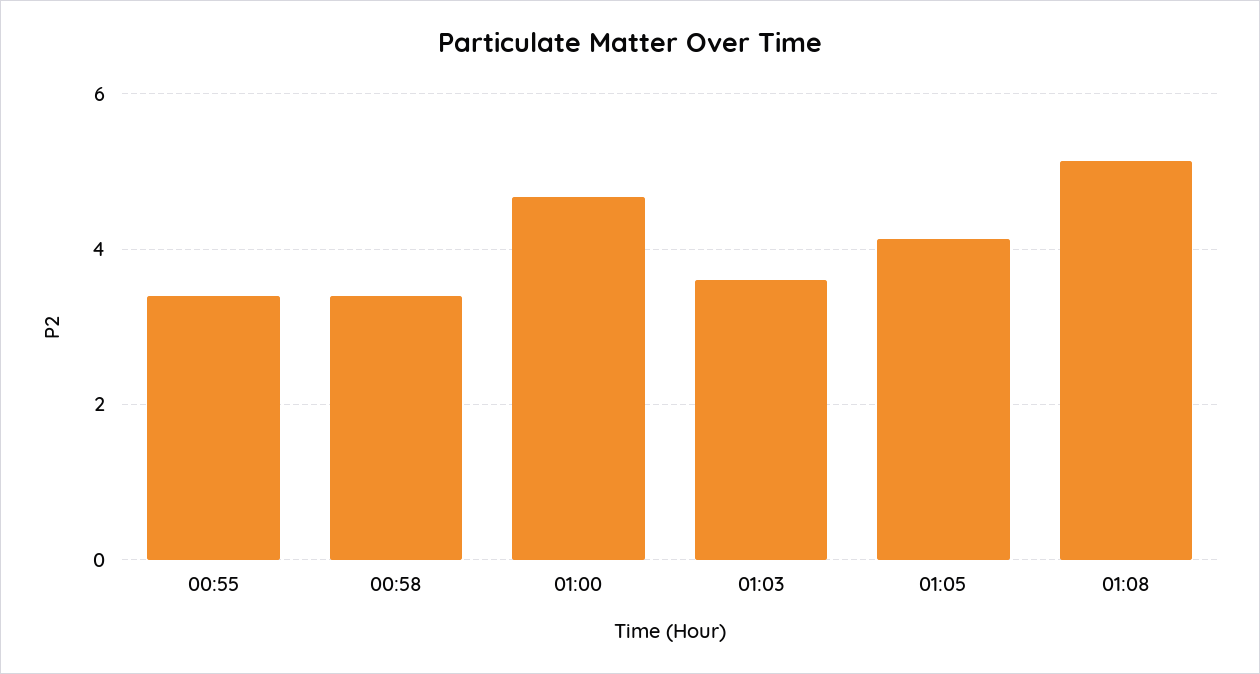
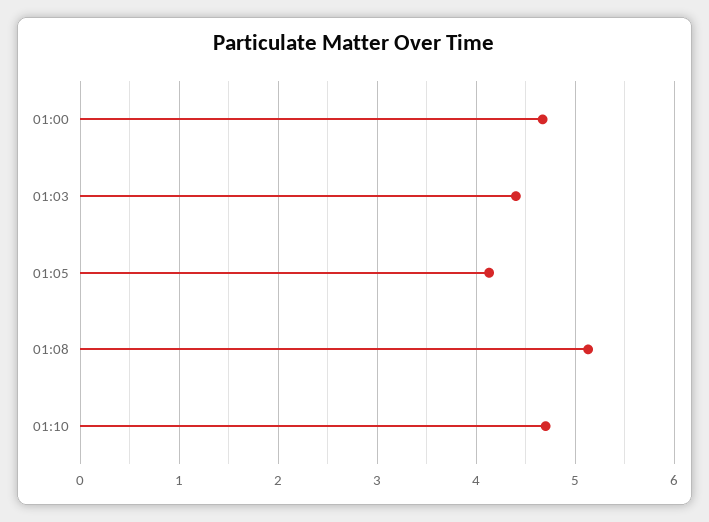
00:55: 3.4 -> none
00:58: 3.4 -> none
01:03: 3.6 -> 4.4
01:10: none -> 4.7

